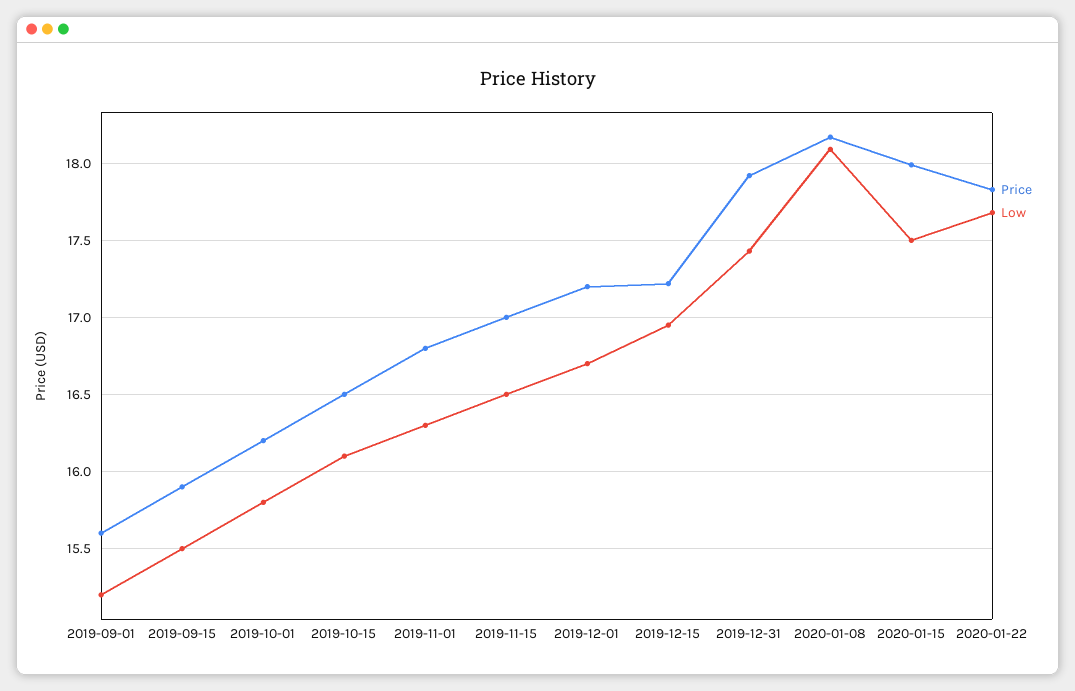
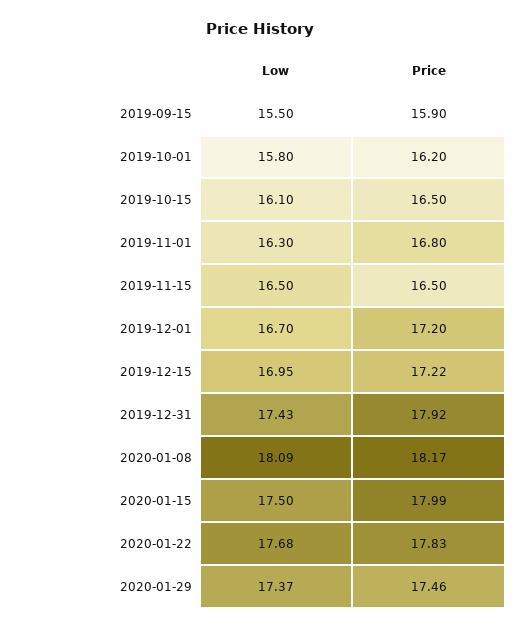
Price, 2019-09-01: 15.6 -> none
Low, 2019-09-01: 15.2 -> none
Price, 2019-11-15: 17 -> 16.5
Low, 2020-01-29: none -> 17.37
Price, 2020-01-29: none -> 17.46

